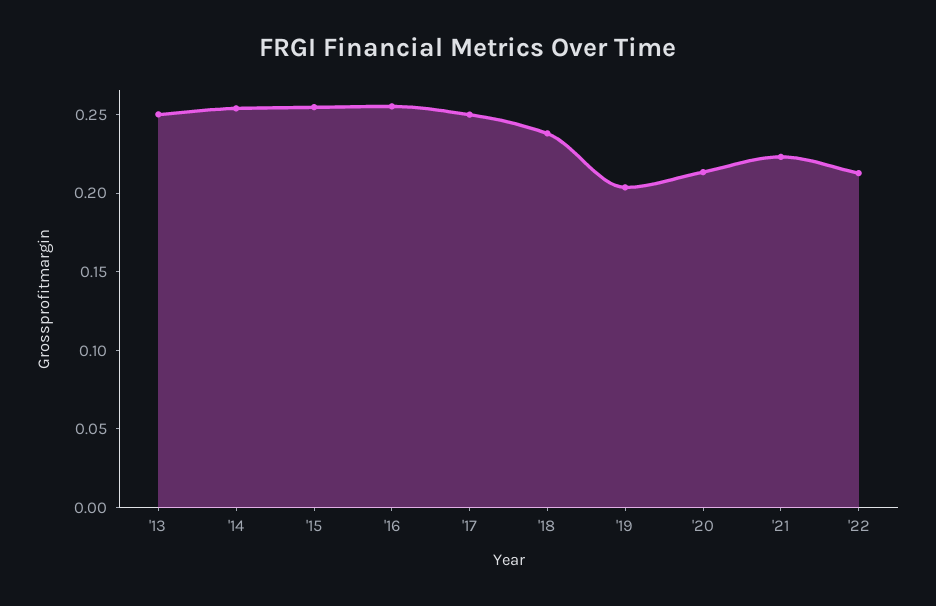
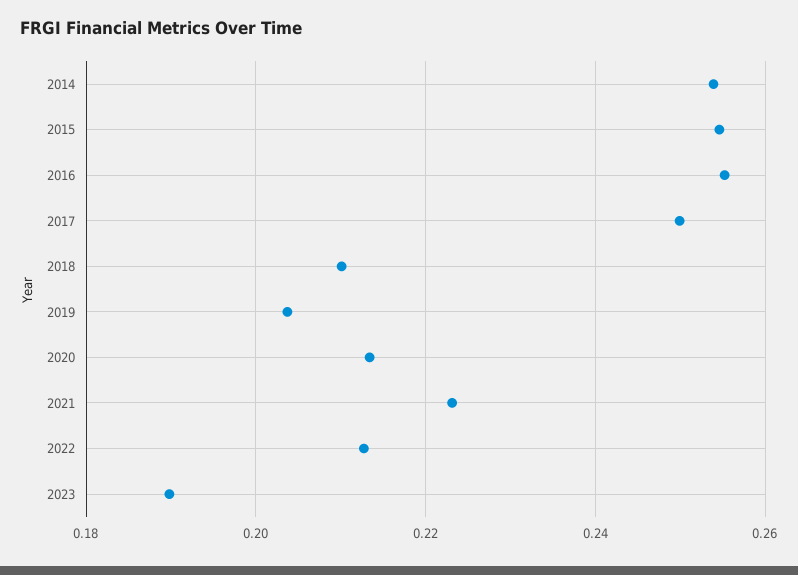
'13: 0.25 -> none
'18: 0.24 -> 0.21
2023: none -> 0.19

